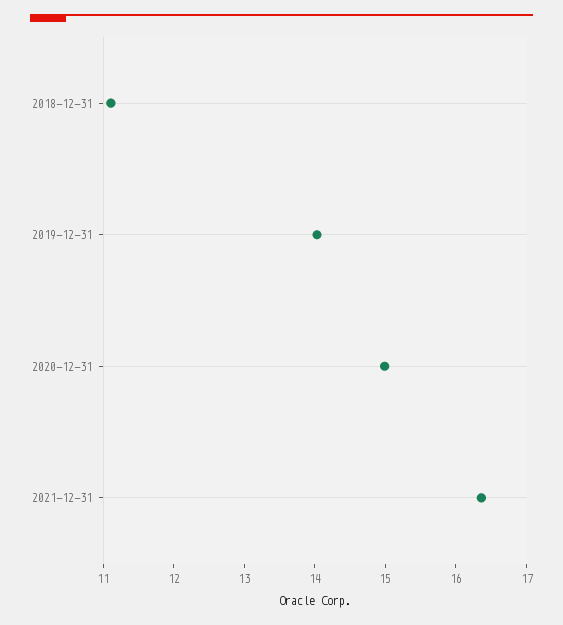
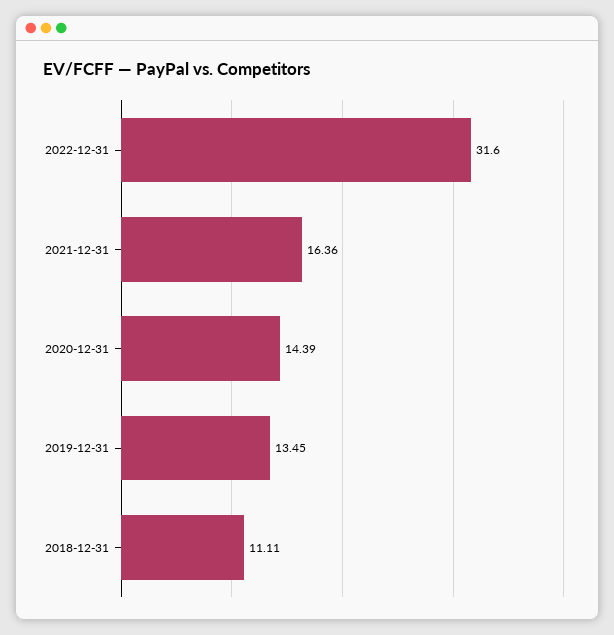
2019-12-31: 14 -> 13.45
2020-12-31: 15 -> 14.39
2022-12-31: none -> 31.6

